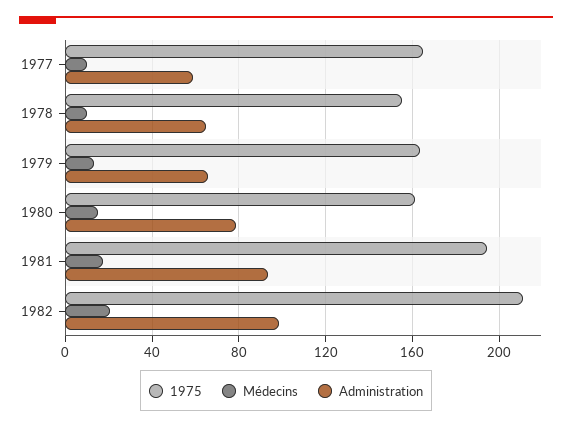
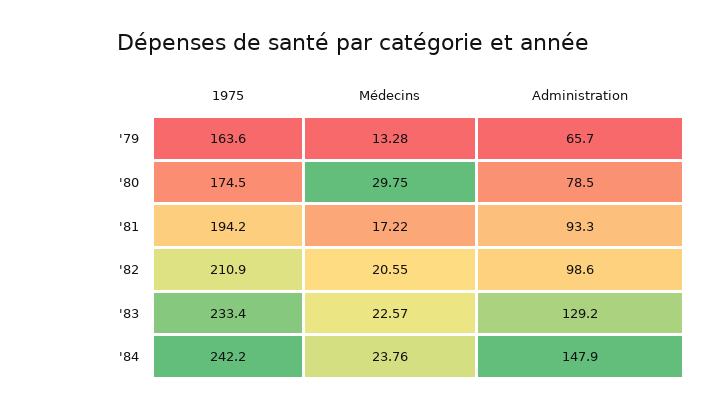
1975, 1977: 165 -> none
Médecins, 1977: 10 -> none
Administration, 1977: 60 -> none
1975, 1978: 155 -> none
Médecins, 1978: 10 -> none
Administration, 1978: 65 -> none
1975, 1980: 160 -> 174.5
Médecins, 1980: 15 -> 29.75
1975, '83: none -> 233.4
Médecins, '83: none -> 22.57
Administration, '83: none -> 129.2
1975, '84: none -> 242.2
Médecins, '84: none -> 23.76
Administration, '84: none -> 147.9

